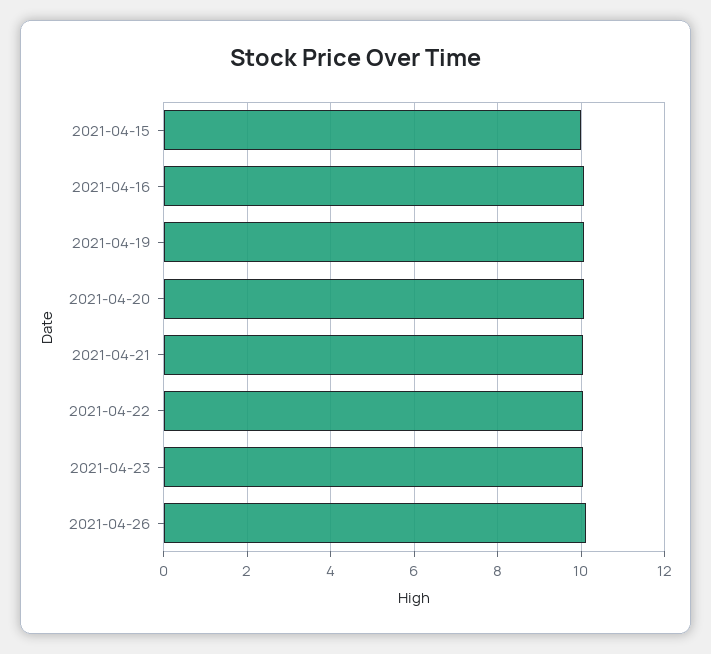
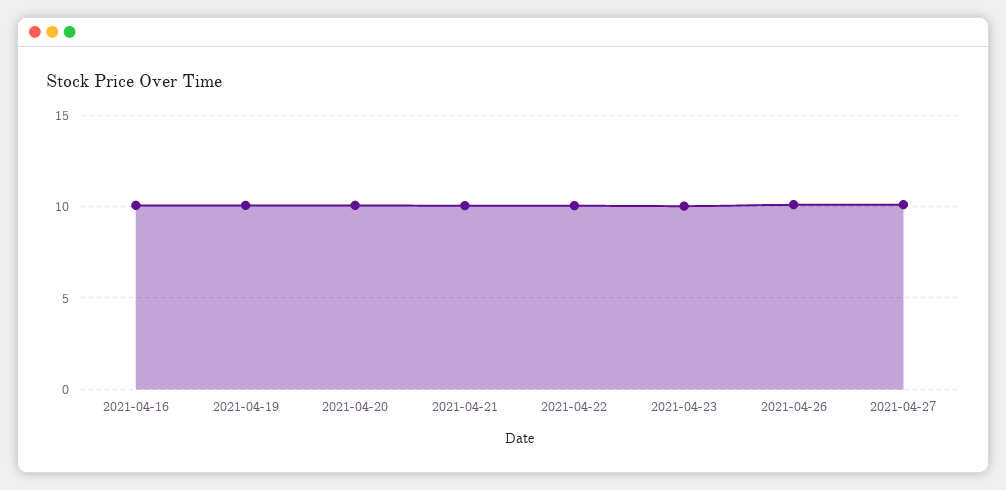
2021-04-15: 10 -> none
2021-04-27: none -> 10

